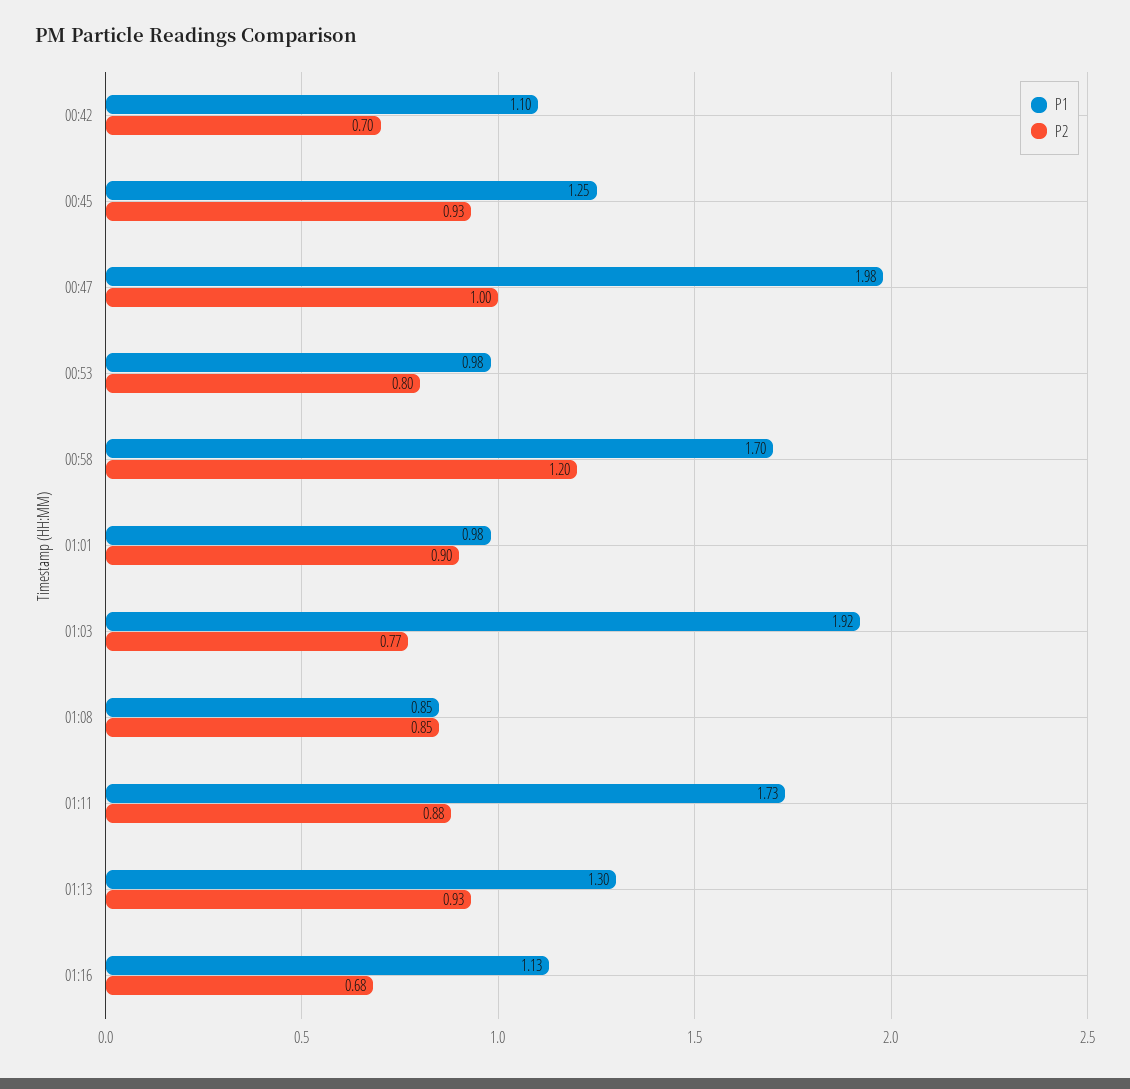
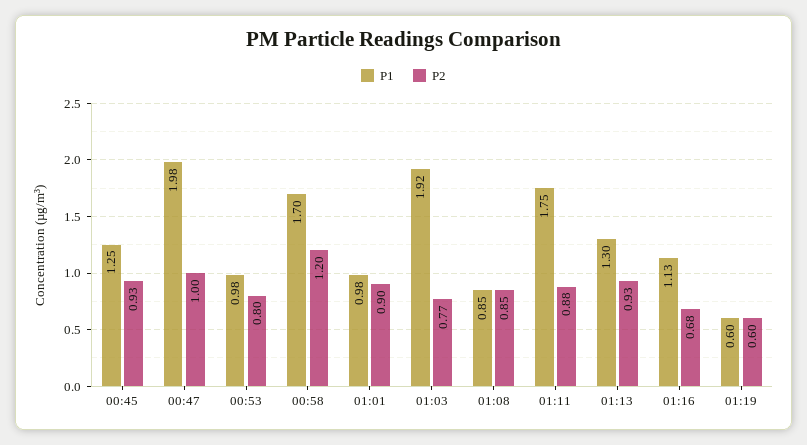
P1, 00:42: 1.1 -> none
P2, 00:42: 0.7 -> none
P1, 01:11: 1.73 -> 1.75
P1, 01:19: none -> 0.6
P2, 01:19: none -> 0.6

